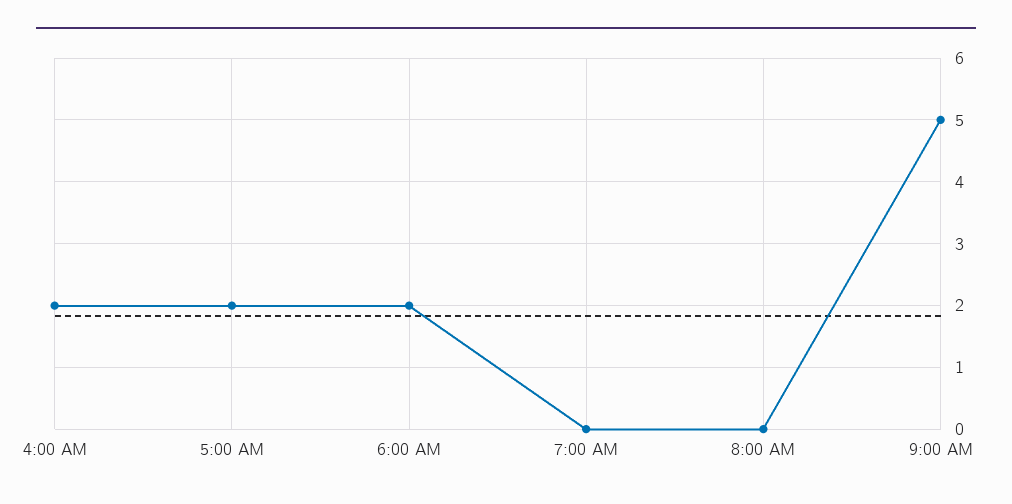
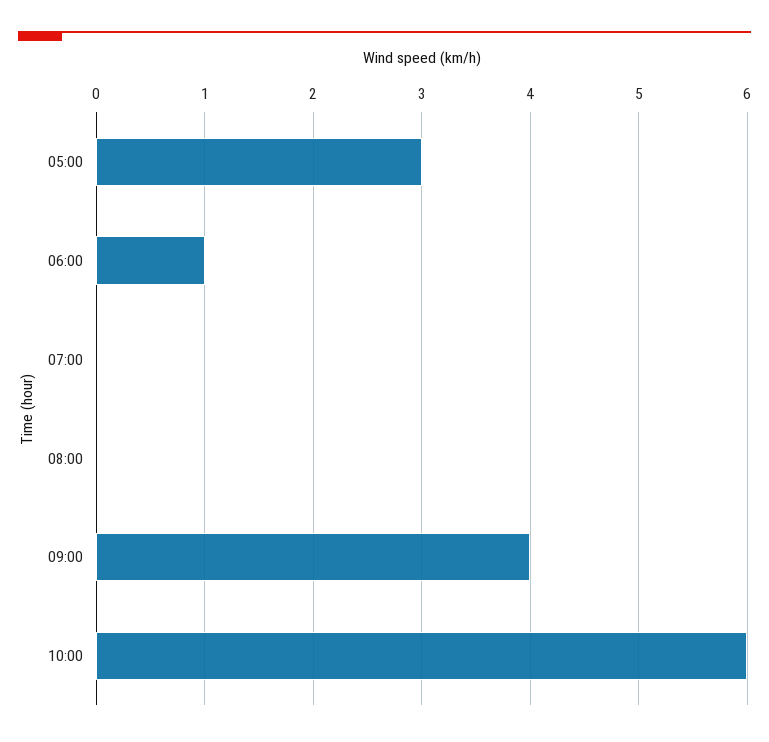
4:00 AM: 2 -> none
5:00 AM: 2 -> 3
6:00 AM: 2 -> 1
9:00 AM: 5 -> 4
10:00: none -> 6

